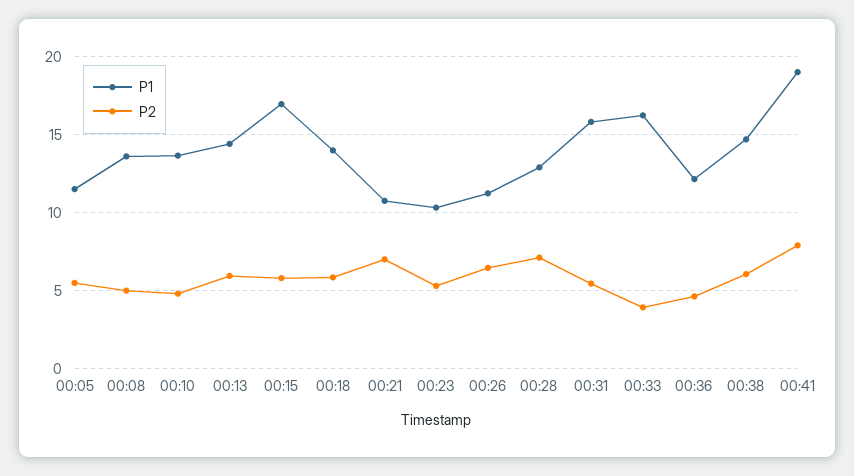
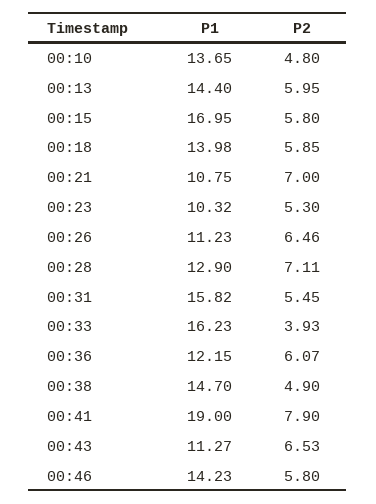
P1, 00:05: 11.5 -> none
P2, 00:05: 5.5 -> none
P1, 00:08: 13.5 -> none
P2, 00:08: 5 -> none
P2, 00:36: 4.5 -> 6.07
P2, 00:38: 6 -> 4.9
P1, 00:43: none -> 11.27
P2, 00:43: none -> 6.53
P1, 00:46: none -> 14.23
P2, 00:46: none -> 5.8

